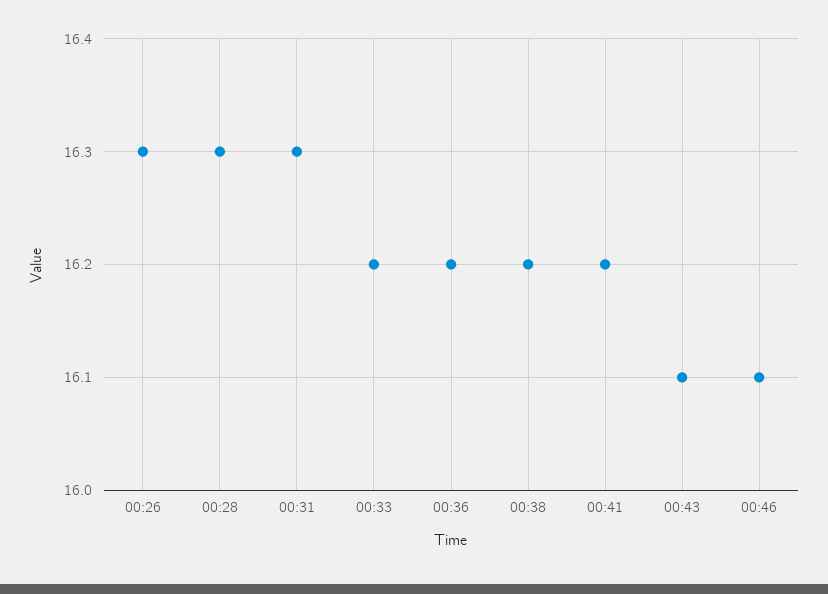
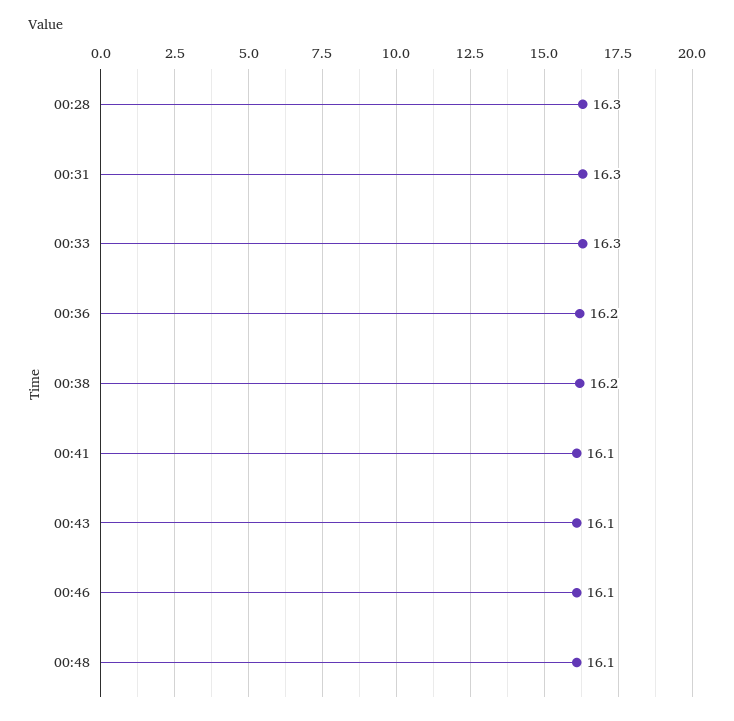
00:26: 16.3 -> none
00:33: 16.2 -> 16.3
00:41: 16.2 -> 16.1
00:48: none -> 16.1

